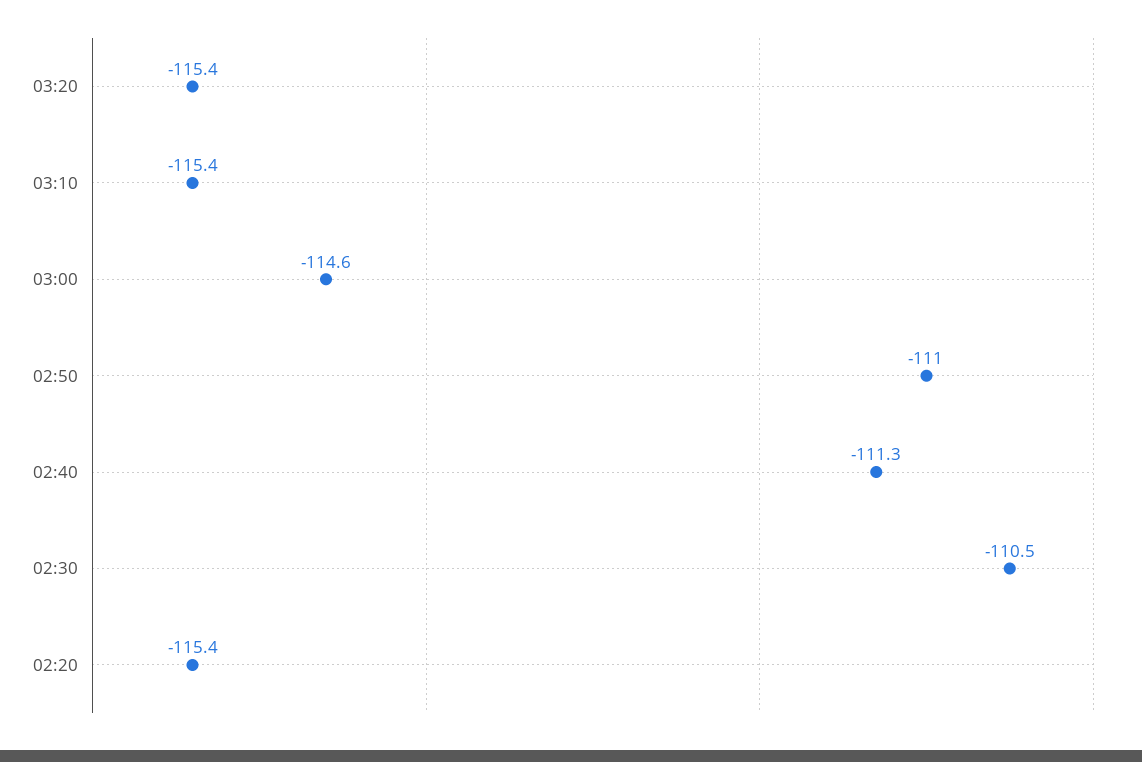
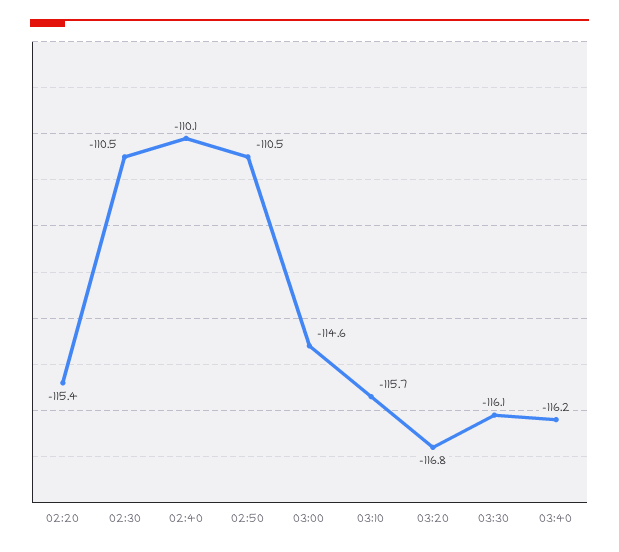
03:20: -115.4 -> -116.8
03:10: -115.4 -> -115.7
02:50: -111 -> -110.5
02:40: -111.3 -> -110.1
03:30: none -> -116.1
03:40: none -> -116.2

